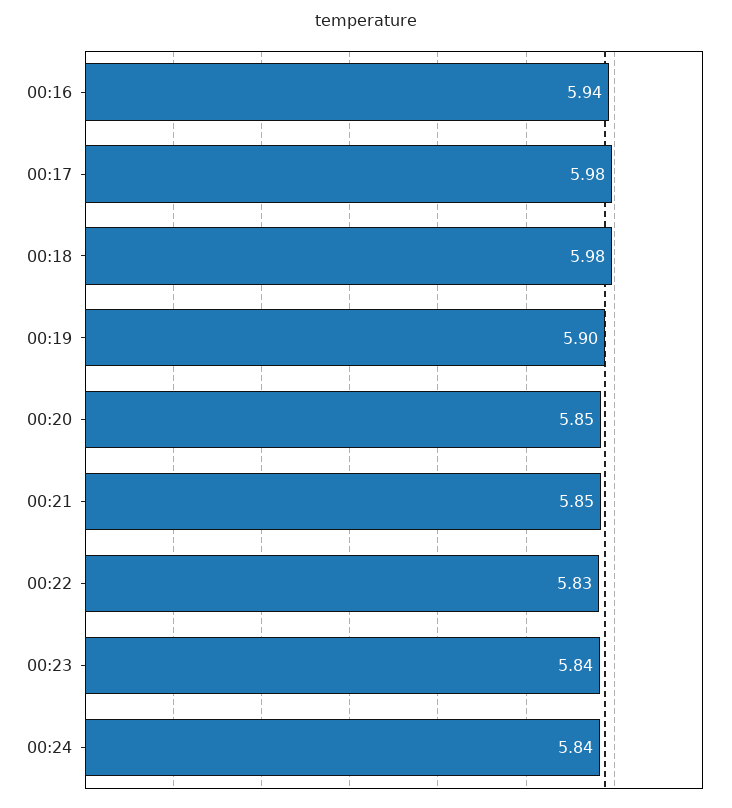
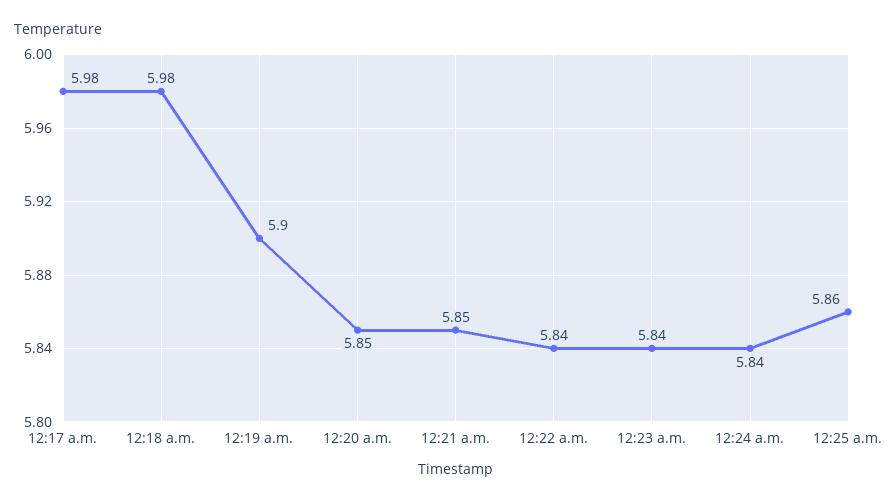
00:16: 5.94 -> none
00:22: 5.83 -> 5.84
12:25 a.m.: none -> 5.86

